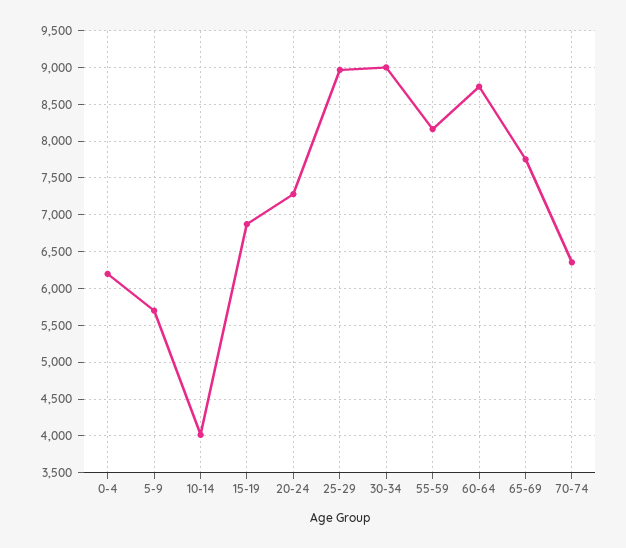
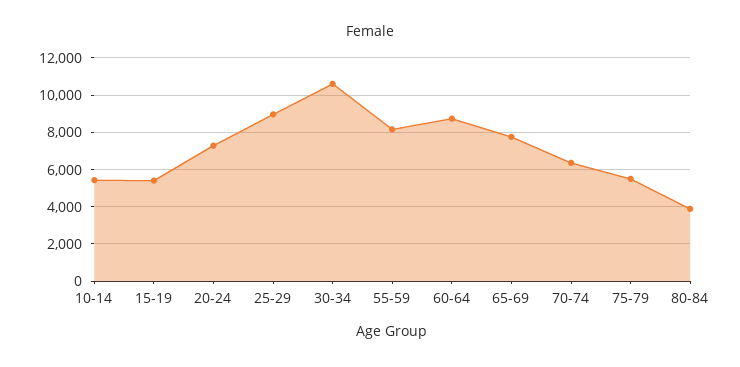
0-4: 6200 -> none
5-9: 5700 -> none
10-14: 4000 -> 5500
15-19: 6900 -> 5500
30-34: 9000 -> 10500
75-79: none -> 5500
80-84: none -> 4000

